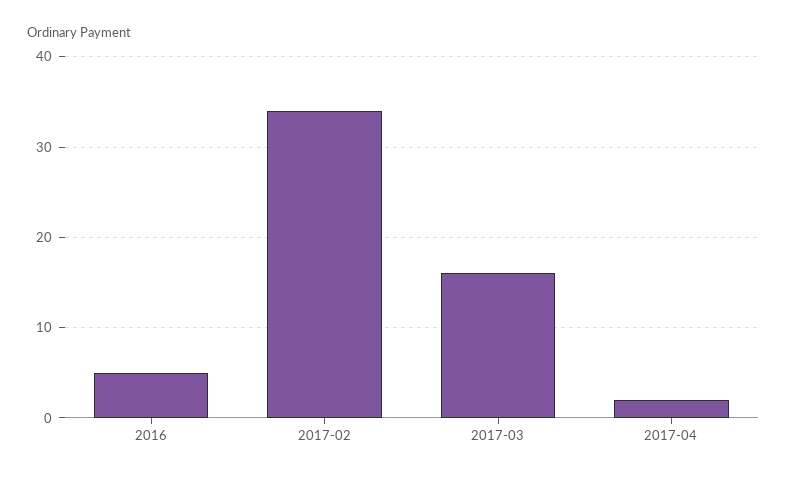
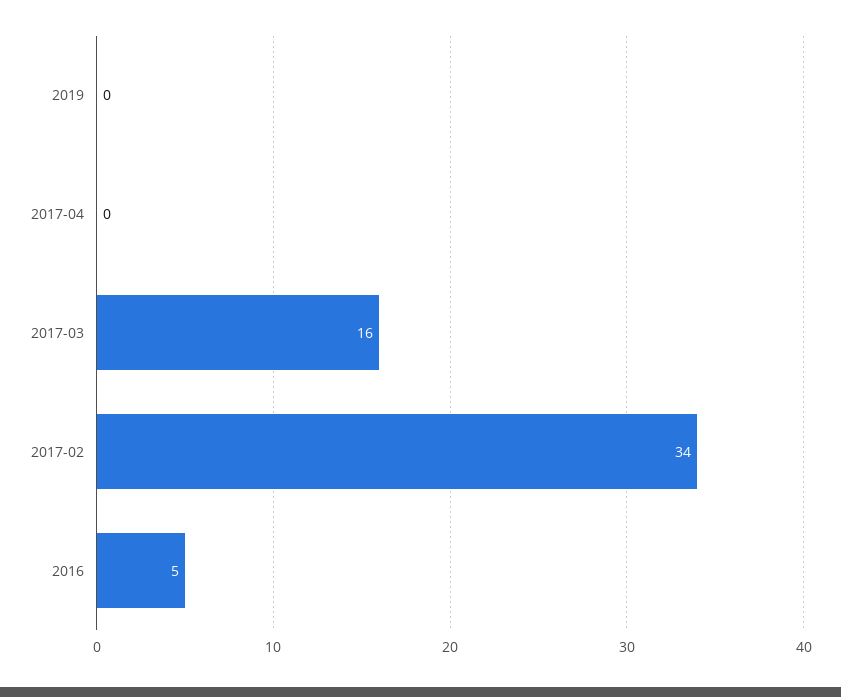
2017-04: 2 -> 0
2019: none -> 0

